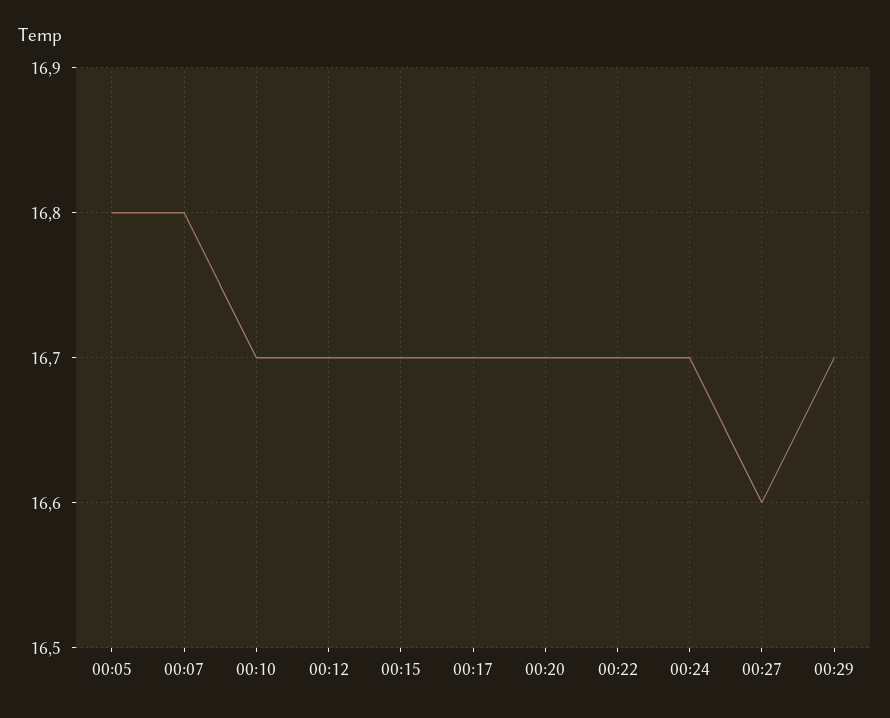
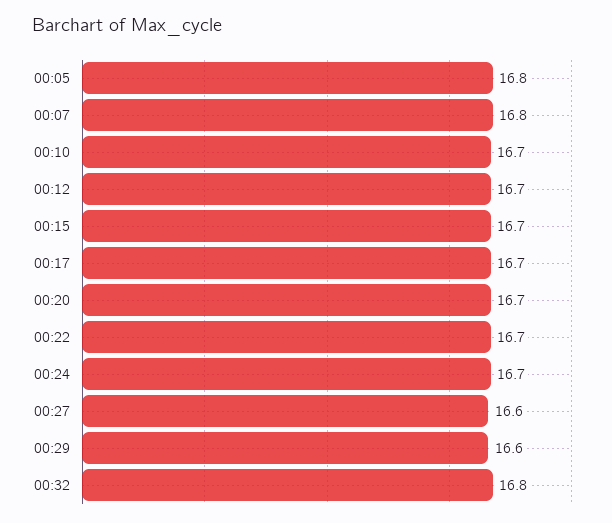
00:29: 16.7 -> 16.6
00:32: none -> 16.8

